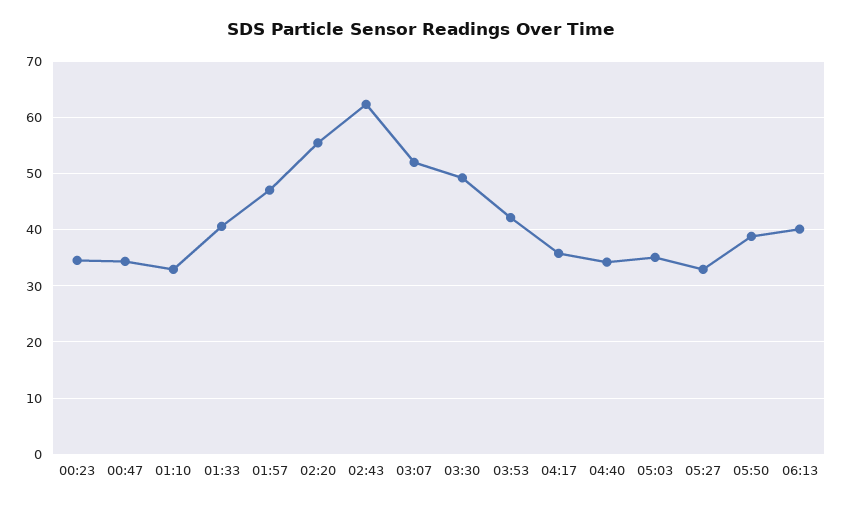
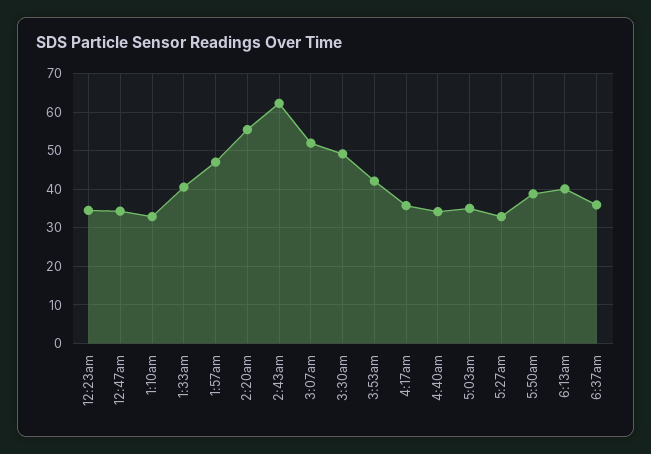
6:37am: none -> 36

